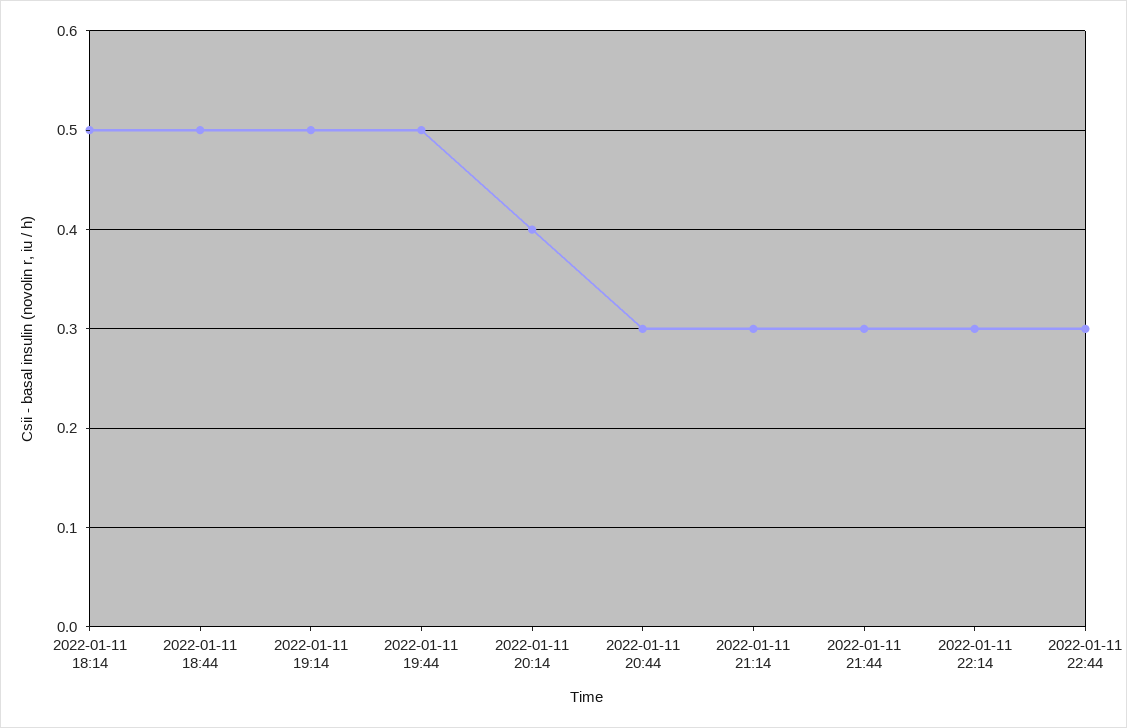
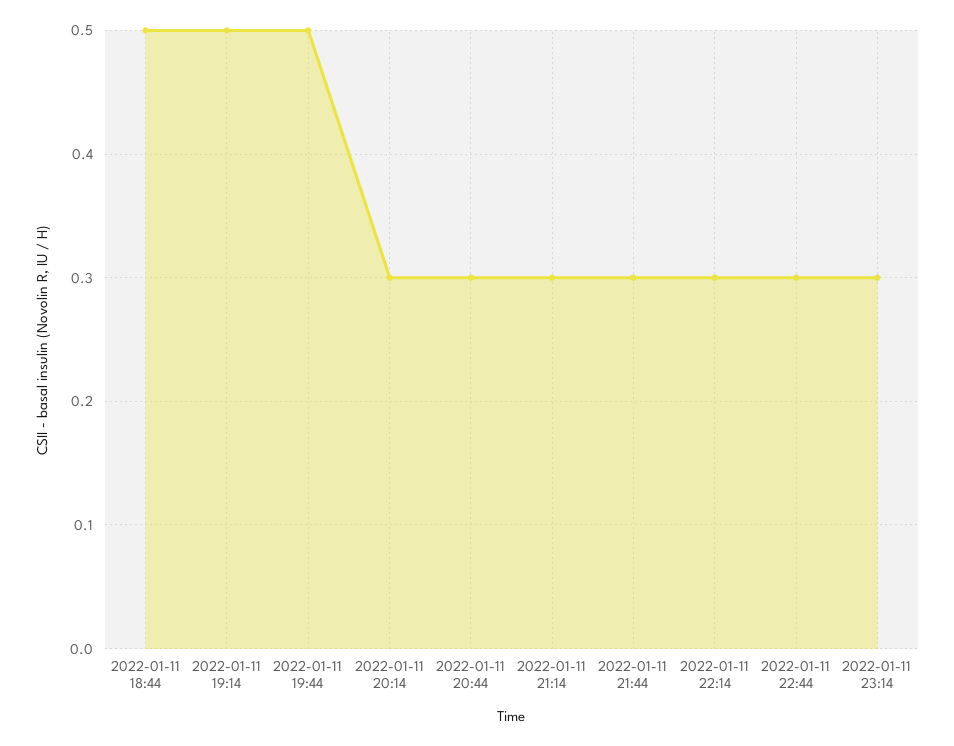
2022-01-11 18:14: 0.5 -> none
2022-01-11 20:14: 0.4 -> 0.3
2022-01-11 23:14: none -> 0.3

